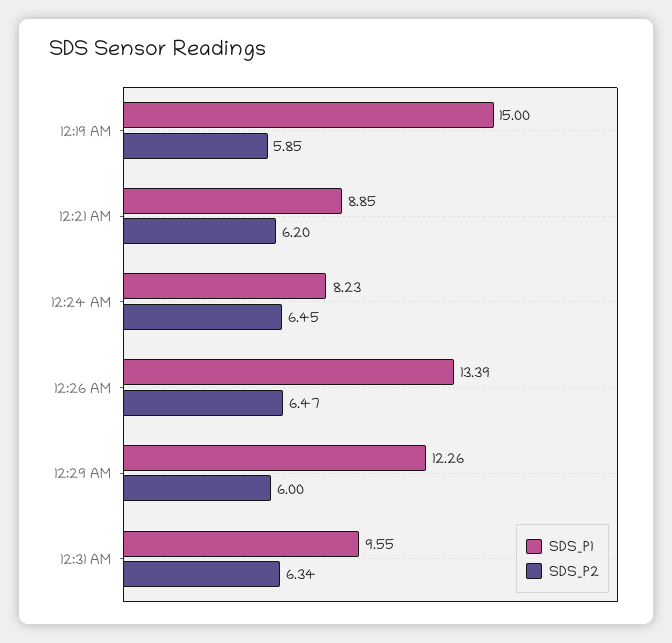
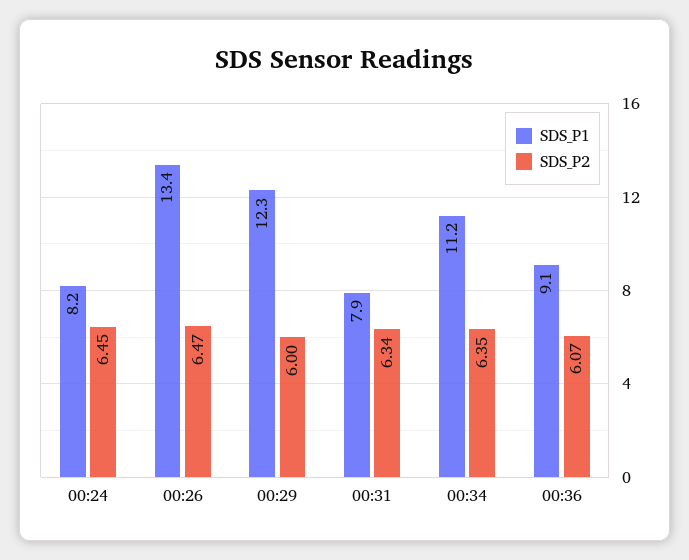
SDS_P1, 12:19 AM: 15 -> none
SDS_P2, 12:19 AM: 5.85 -> none
SDS_P1, 12:21 AM: 8.85 -> none
SDS_P2, 12:21 AM: 6.2 -> none
SDS_P1, 12:31 AM: 9.55 -> 7.9
SDS_P1, 00:34: none -> 11.2
SDS_P2, 00:34: none -> 6.35
SDS_P1, 00:36: none -> 9.1
SDS_P2, 00:36: none -> 6.07

